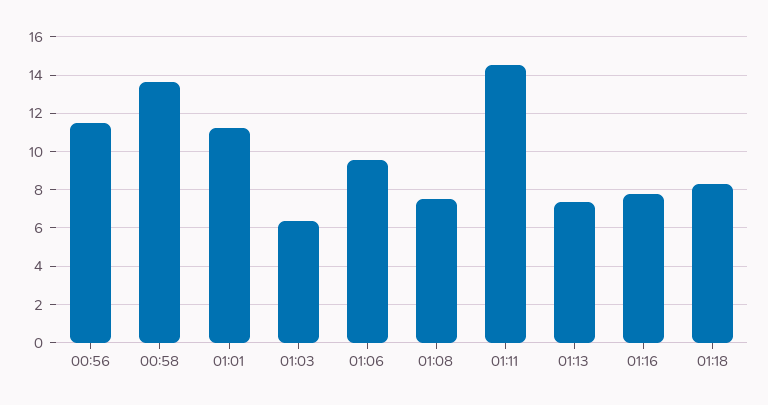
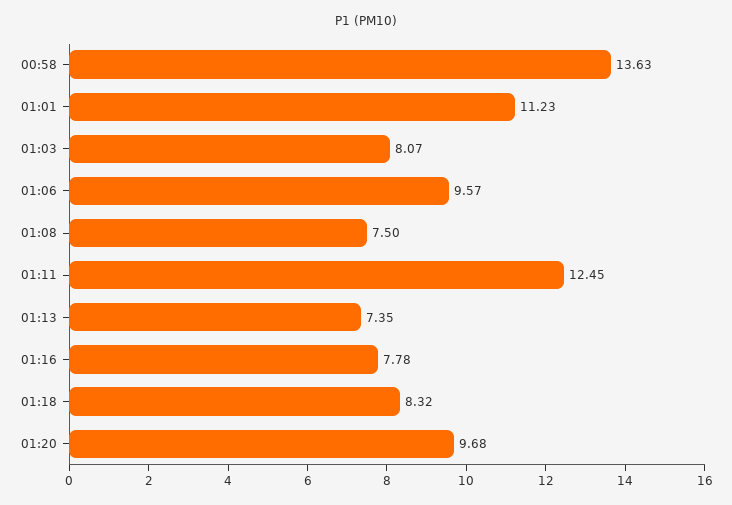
00:56: 11.5 -> none
01:03: 6.5 -> 8.07
01:11: 14.5 -> 12.45
01:20: none -> 9.68

